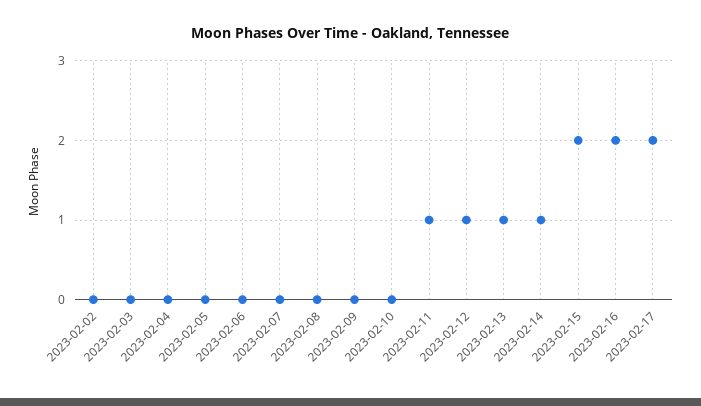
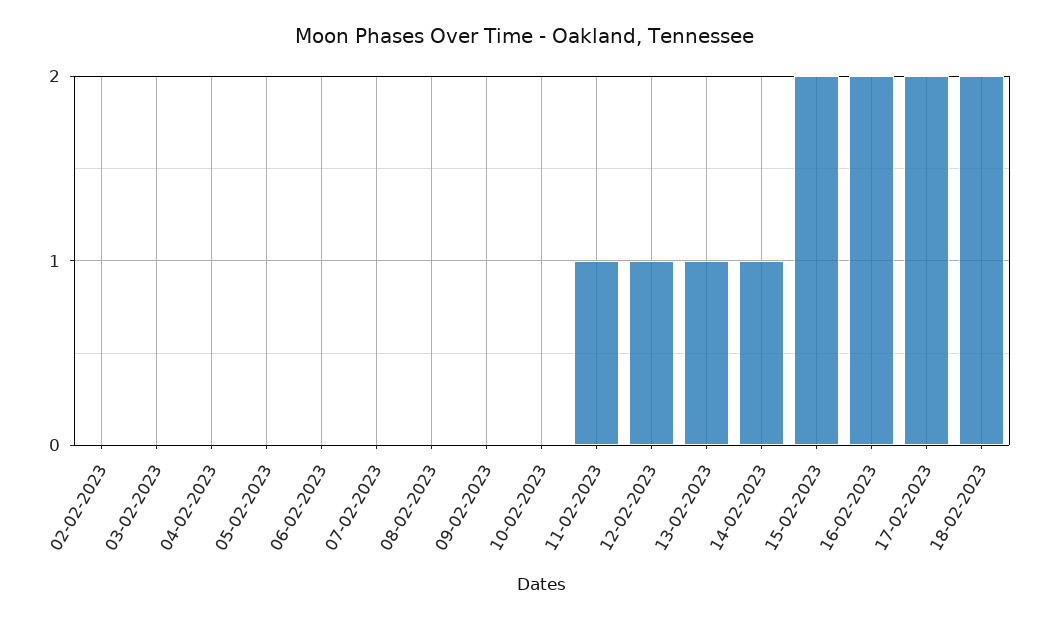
18-02-2023: none -> 2

